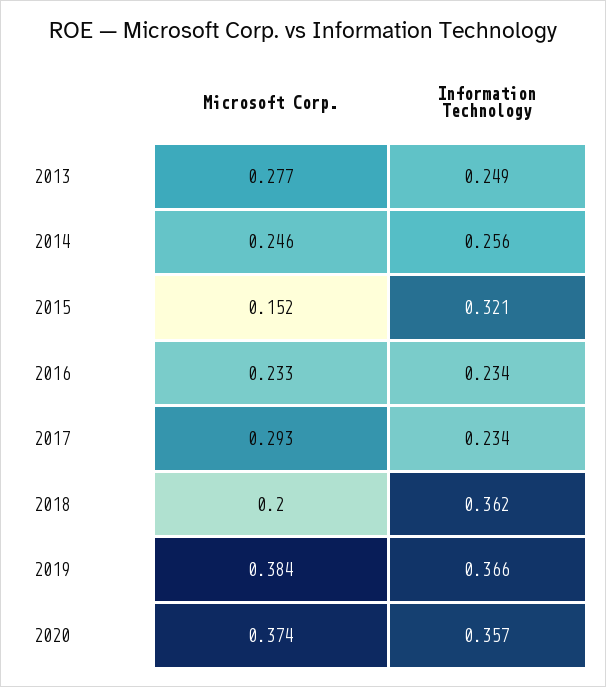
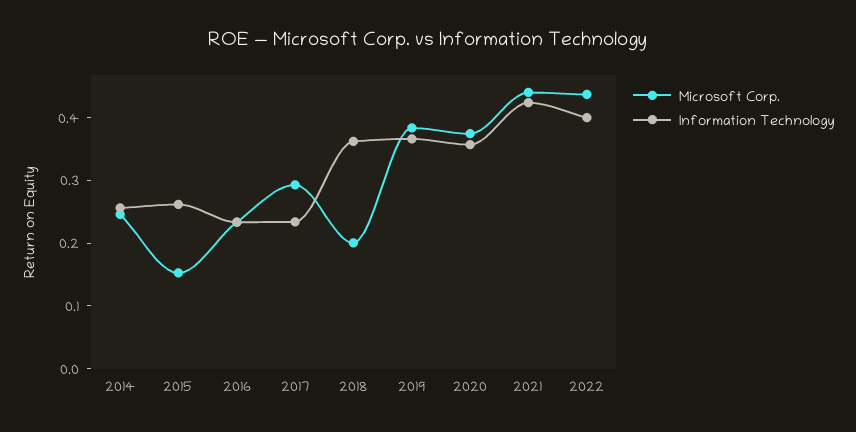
Microsoft Corp., 2013: 0.277 -> none
Information Technology, 2013: 0.249 -> none
Information Technology, 2015: 0.321 -> 0.26
Microsoft Corp., 2021: none -> 0.44
Information Technology, 2021: none -> 0.42
Microsoft Corp., 2022: none -> 0.44
Information Technology, 2022: none -> 0.4

